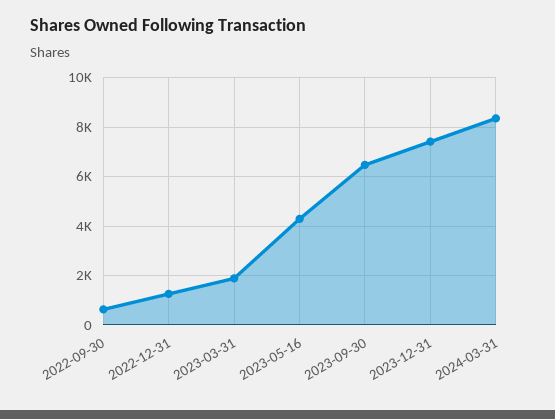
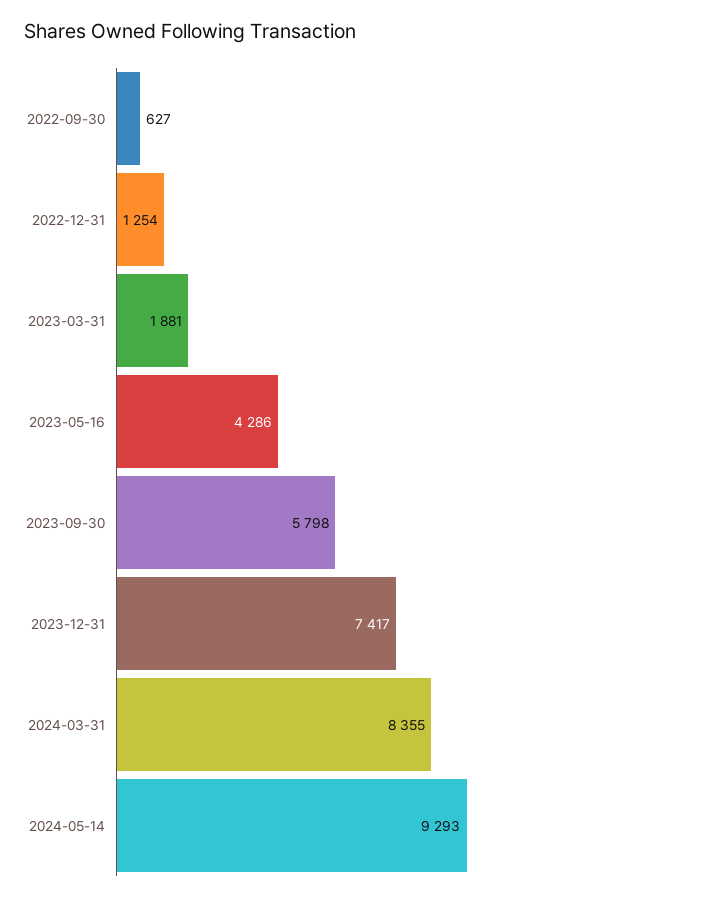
2023-09-30: 6500 -> 5798
2024-05-14: none -> 9293

